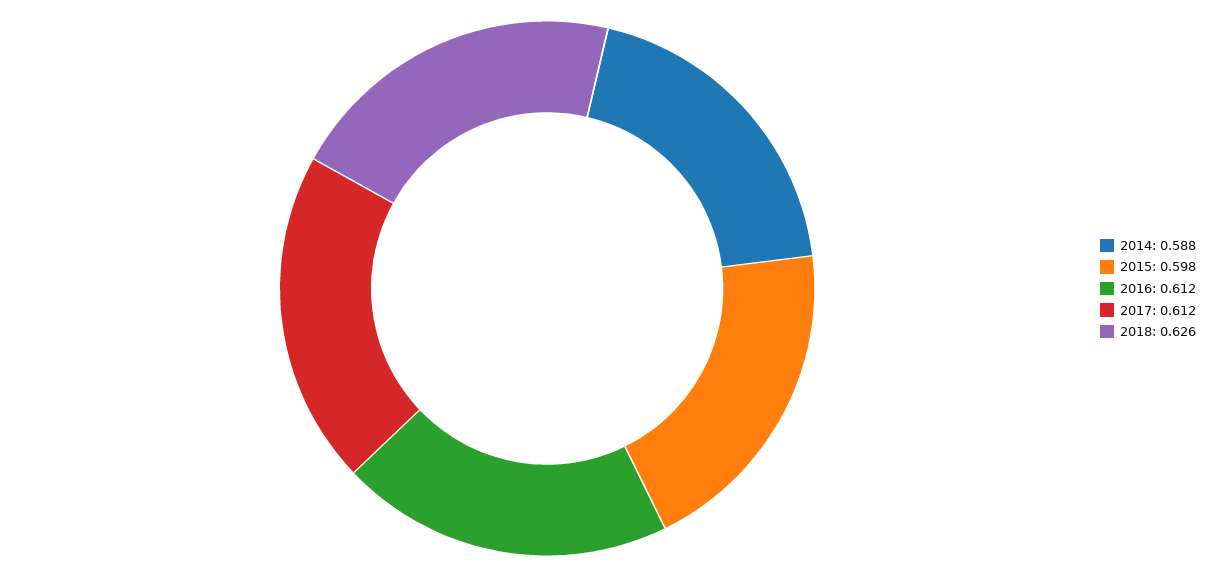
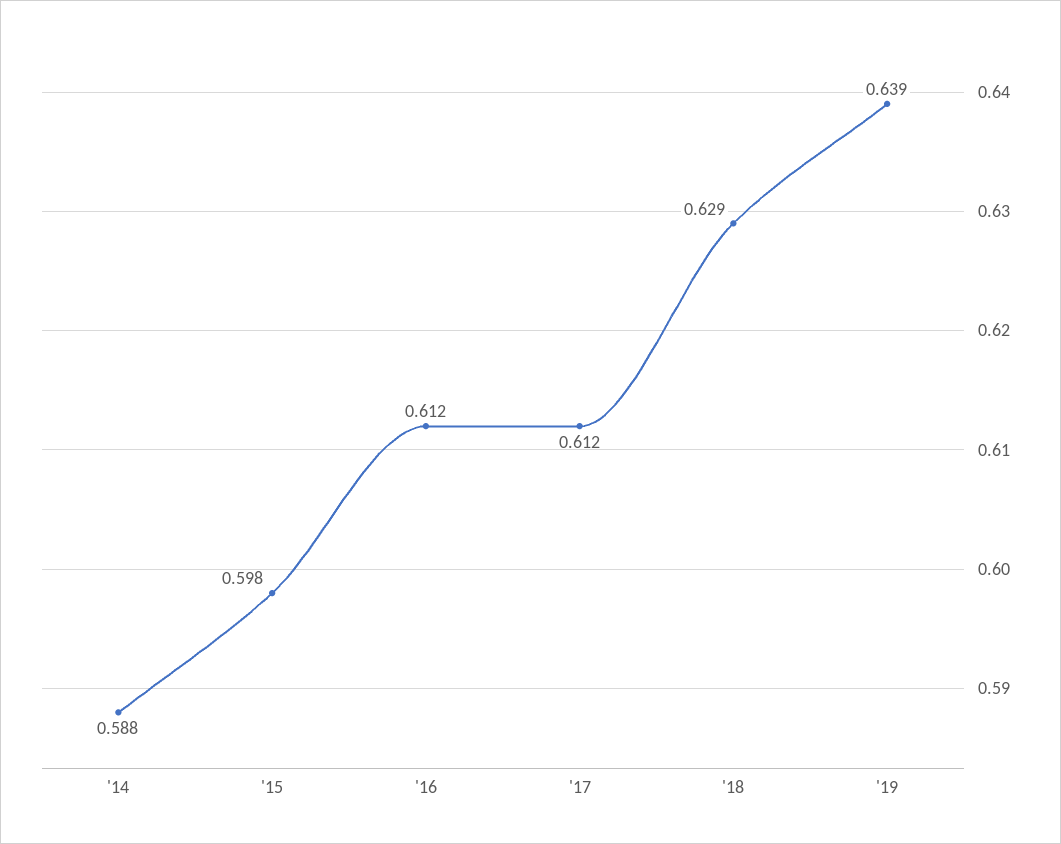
2018: 0.626 -> 0.629
'19: none -> 0.639

